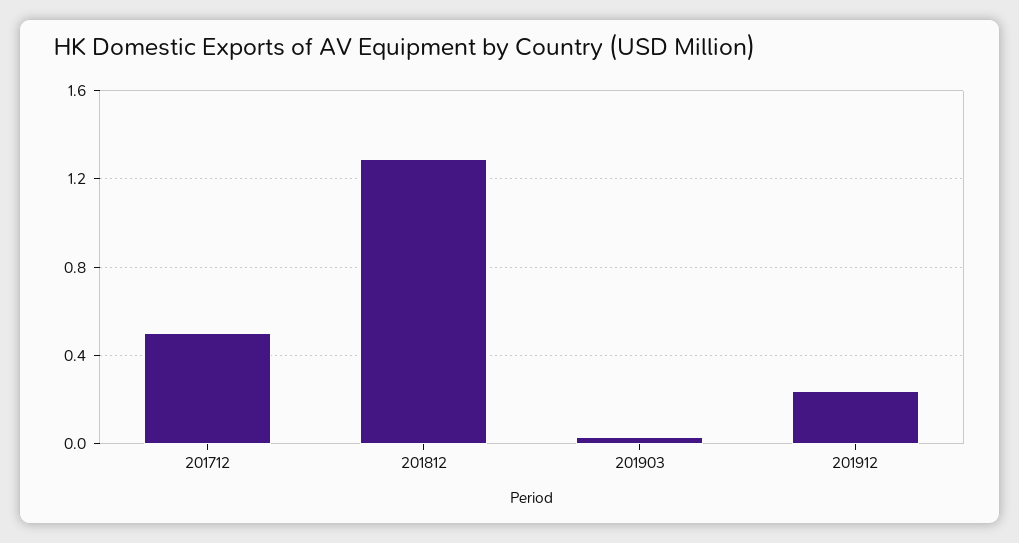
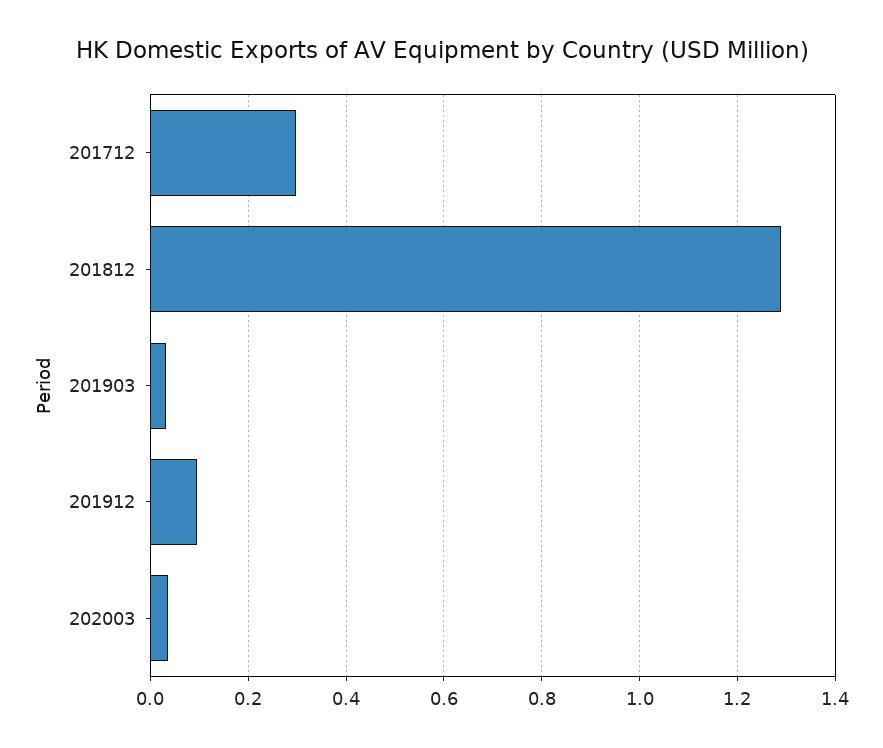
201712: 0.5 -> 0.3
201912: 0.25 -> 0.1
202003: none -> 0.04

